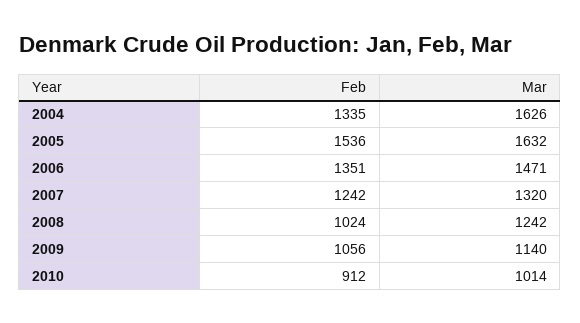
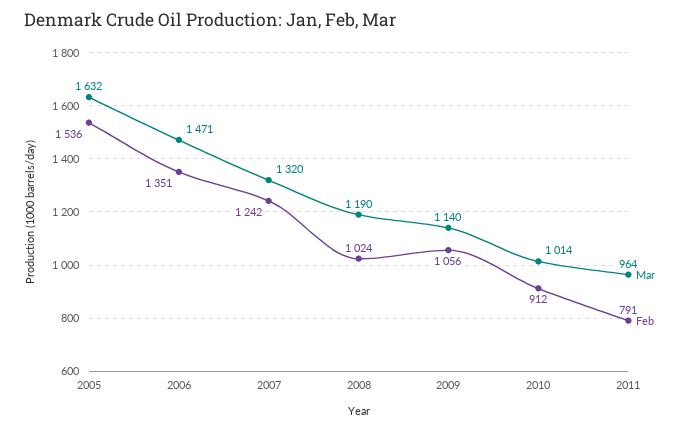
Feb, 2004: 1335 -> none
Mar, 2004: 1626 -> none
Mar, 2008: 1242 -> 1190
Mar, 2011: none -> 964
Feb, 2011: none -> 791

